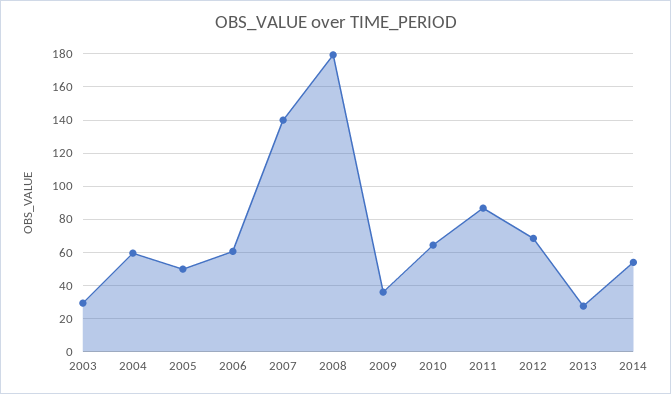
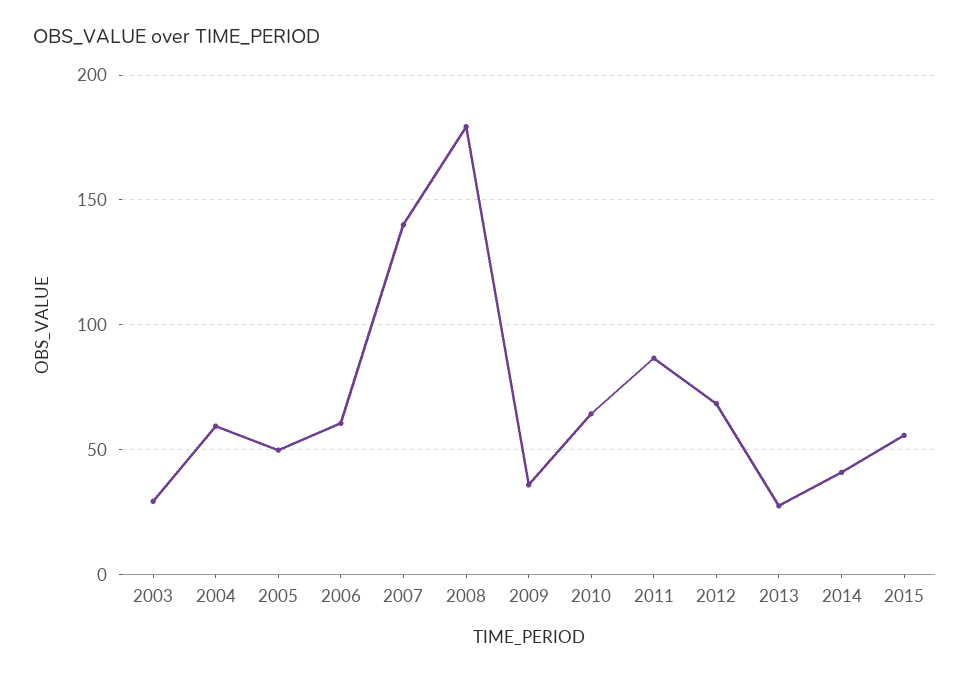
2014: 55 -> 40
2015: none -> 55

